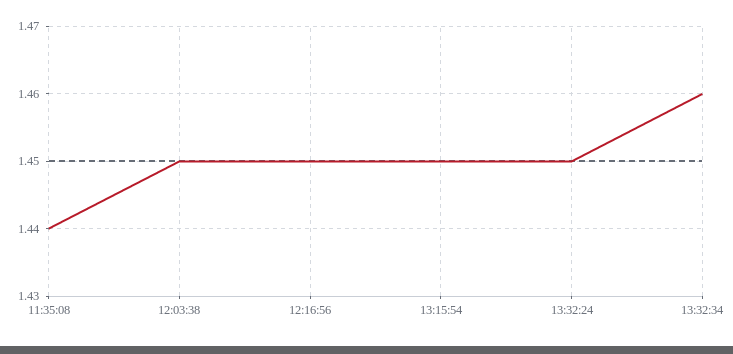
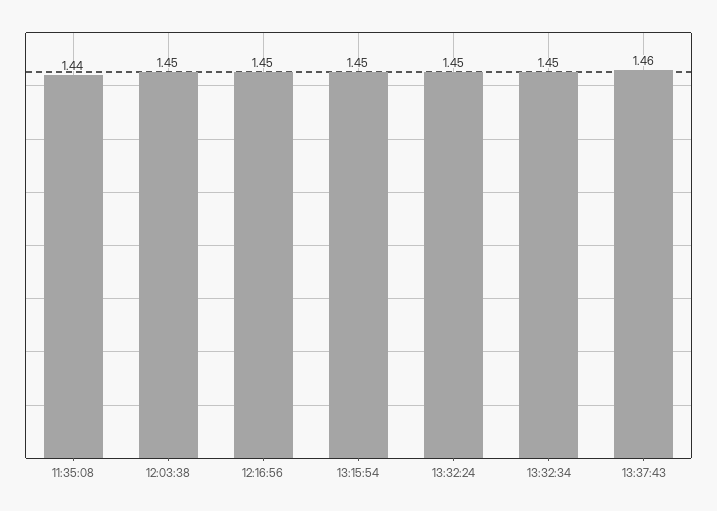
13:32:34: 1.46 -> 1.45
13:37:43: none -> 1.46

